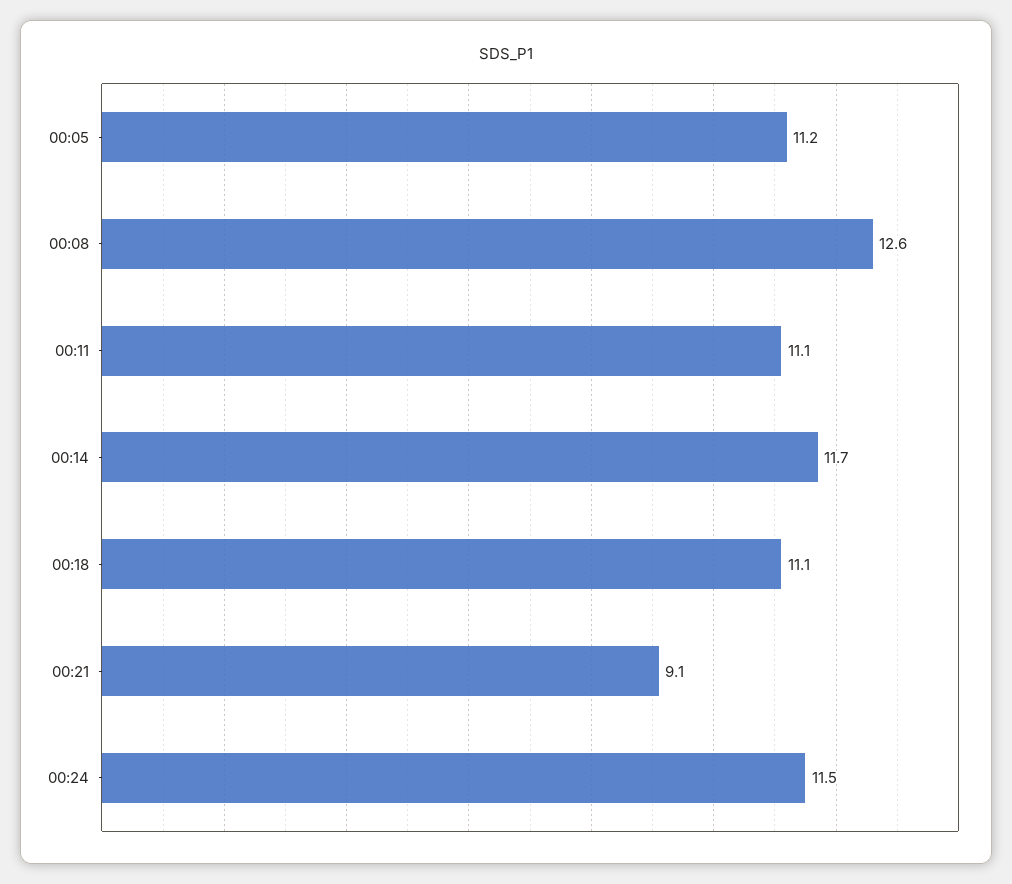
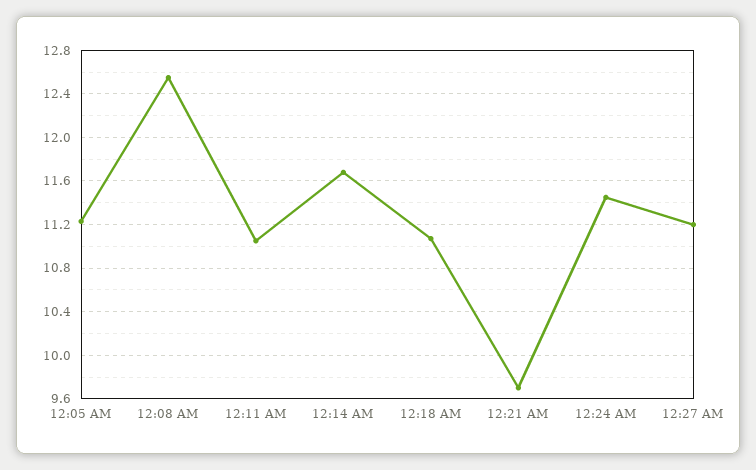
00:21: 9.1 -> 9.7
12:27 AM: none -> 11.2

